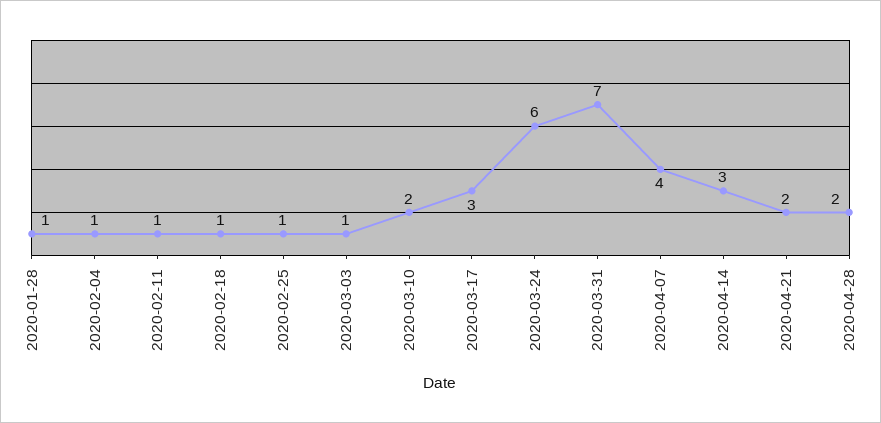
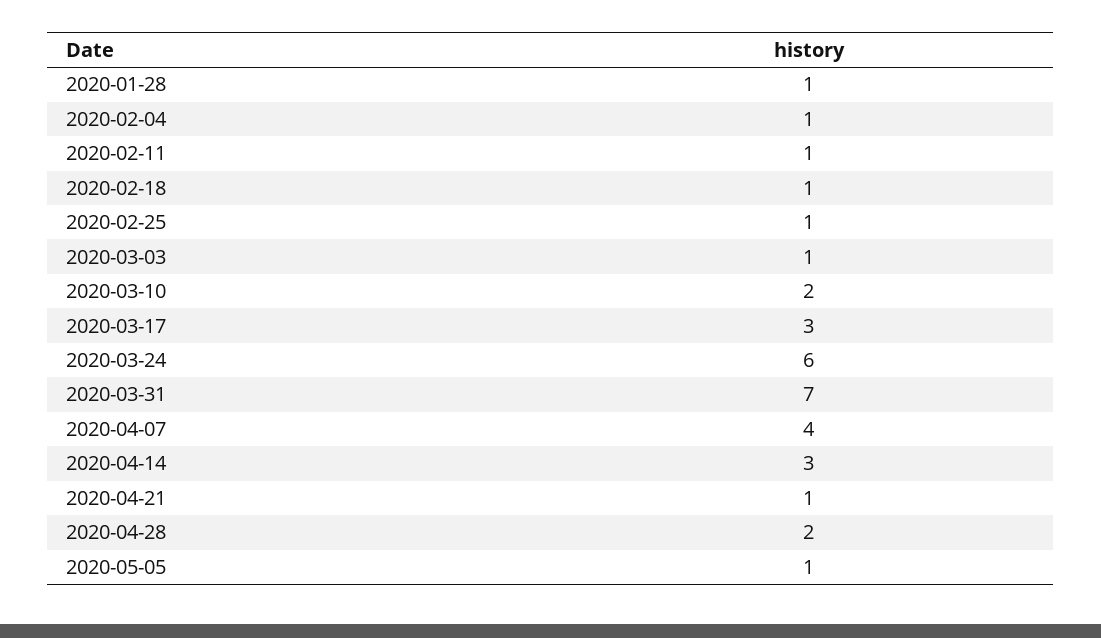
2020-04-21: 2 -> 1
2020-05-05: none -> 1

